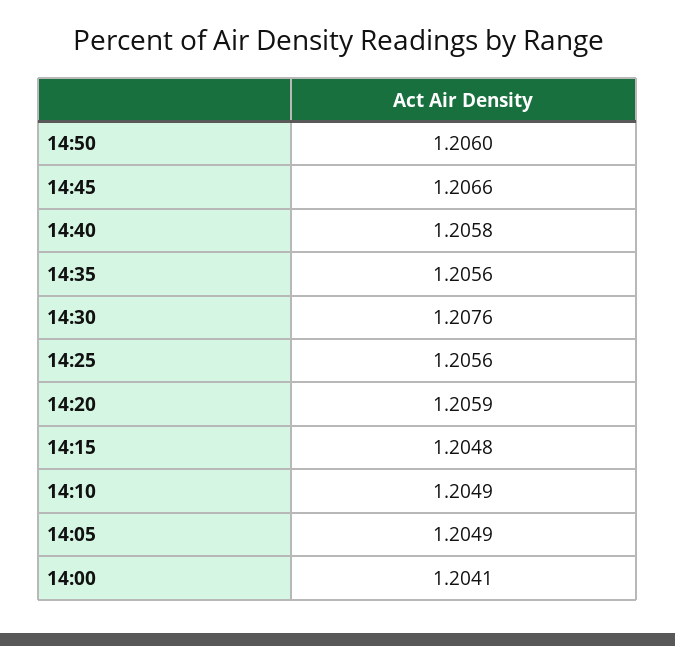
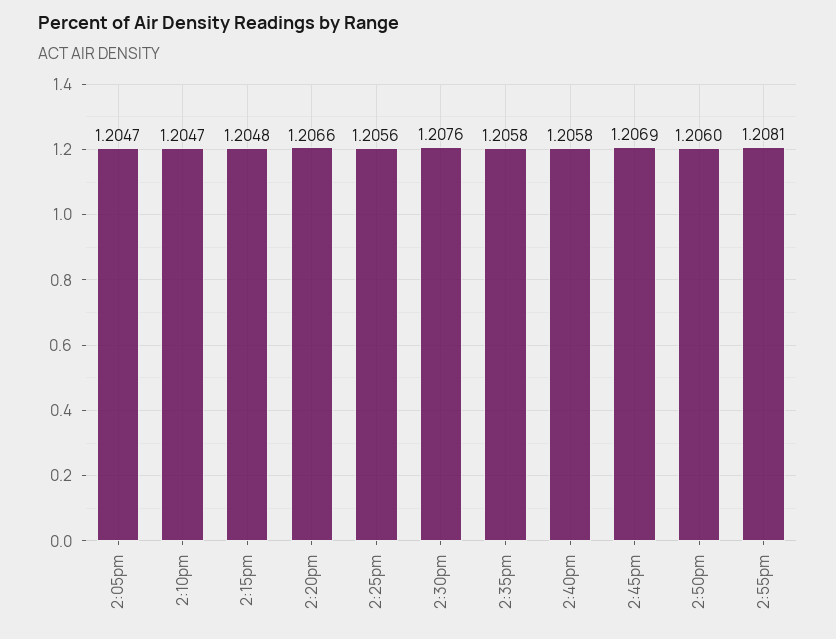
14:45: 1.2066 -> 1.2069
14:35: 1.2056 -> 1.2058
14:20: 1.2059 -> 1.2066
14:10: 1.2049 -> 1.2047
14:05: 1.2049 -> 1.2047
14:00: 1.2041 -> none
2:55pm: none -> 1.2081

